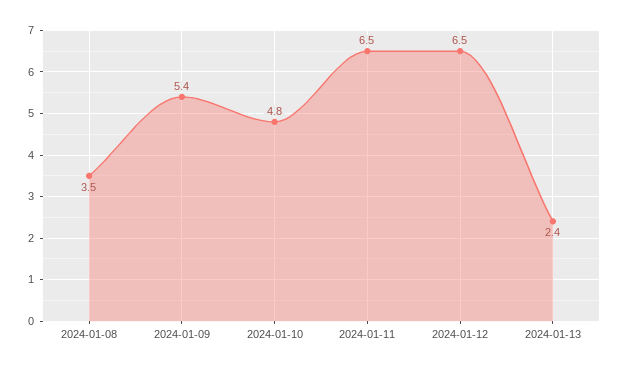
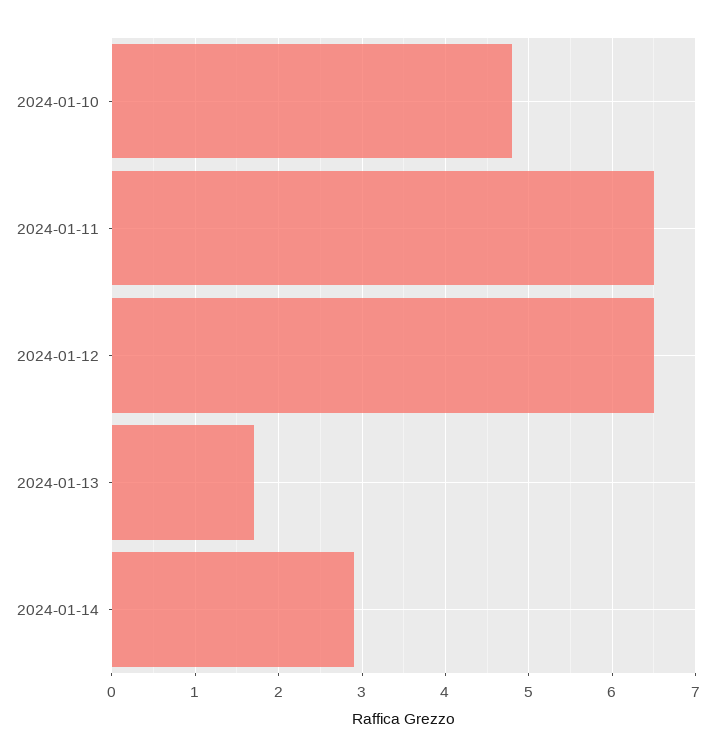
2024-01-08: 3.5 -> none
2024-01-09: 5.4 -> none
2024-01-13: 2.4 -> 1.7
2024-01-14: none -> 2.9

